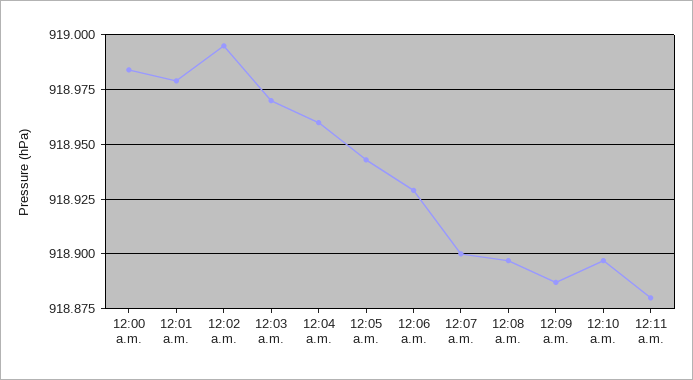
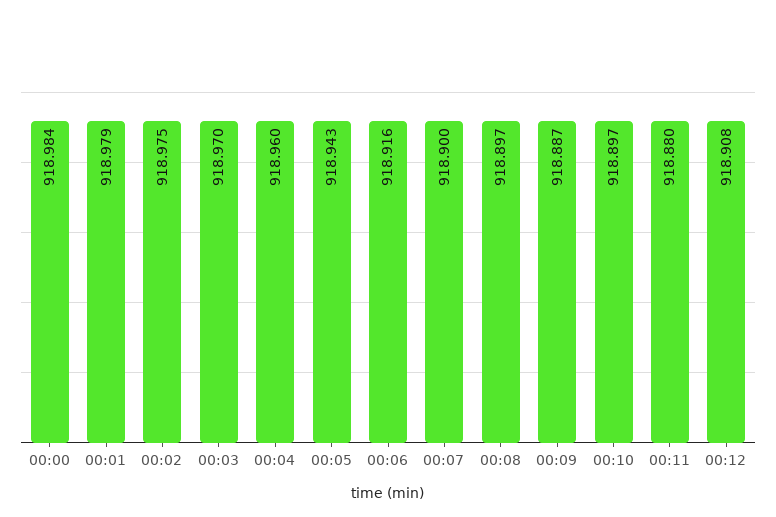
12:02 a.m.: 918.995 -> 918.975
12:06 a.m.: 918.93 -> 918.916
00:12: none -> 918.908

